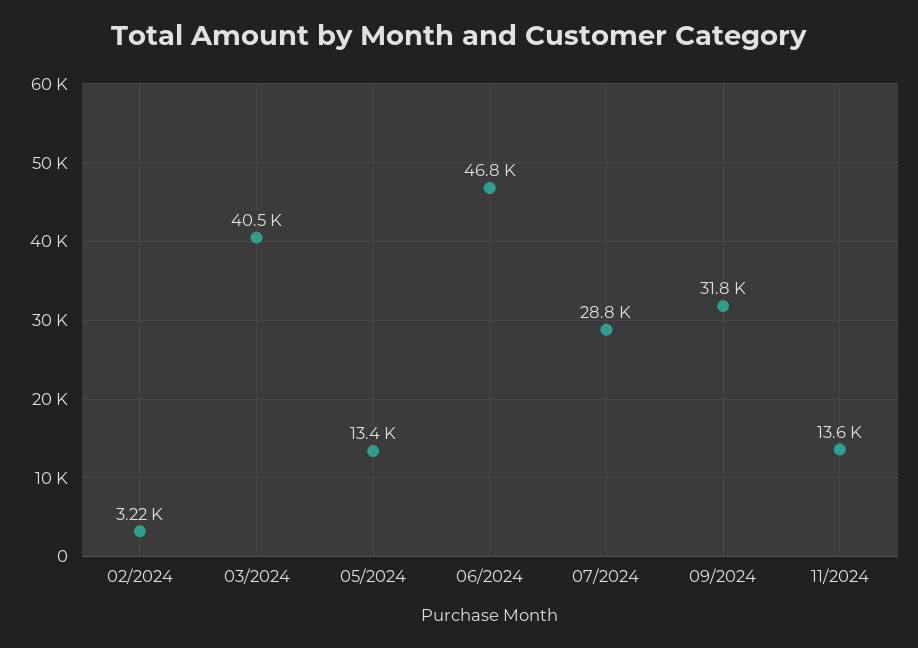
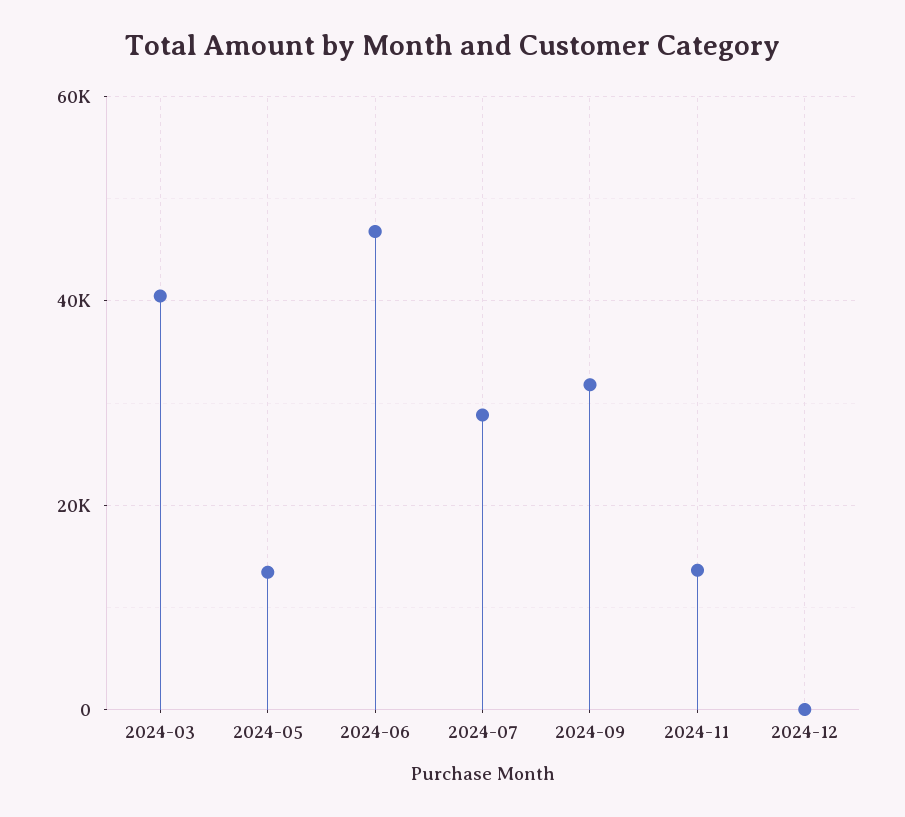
02/2024: 3220 -> none
2024-12: none -> 0

